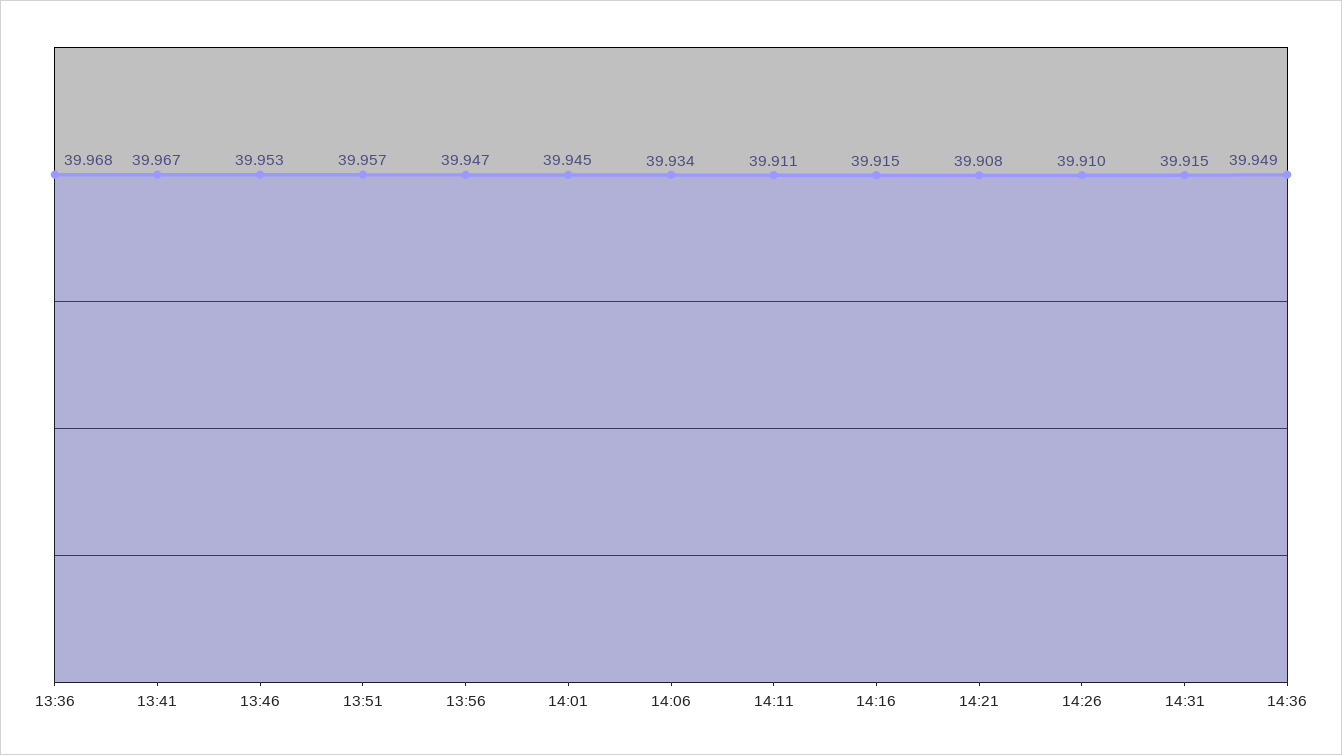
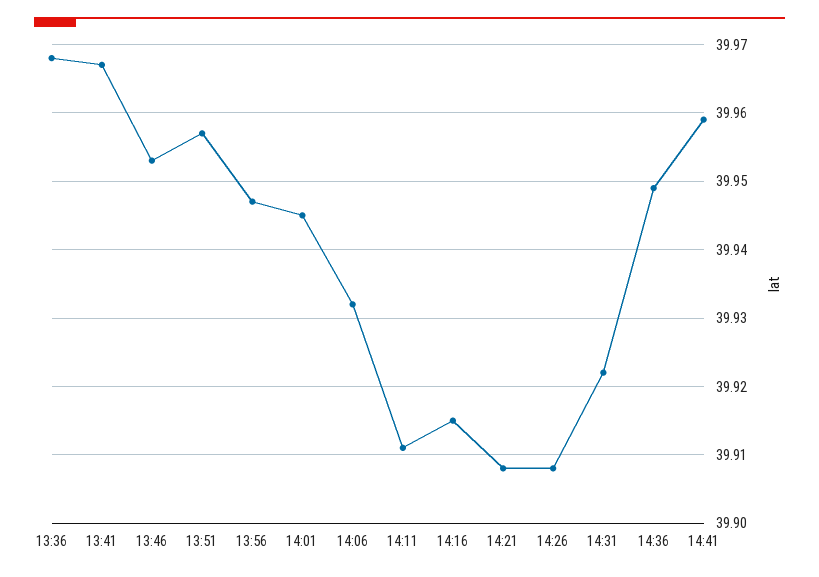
14:06: 39.934 -> 39.932
14:26: 39.91 -> 39.908
14:31: 39.915 -> 39.922
14:41: none -> 39.959

